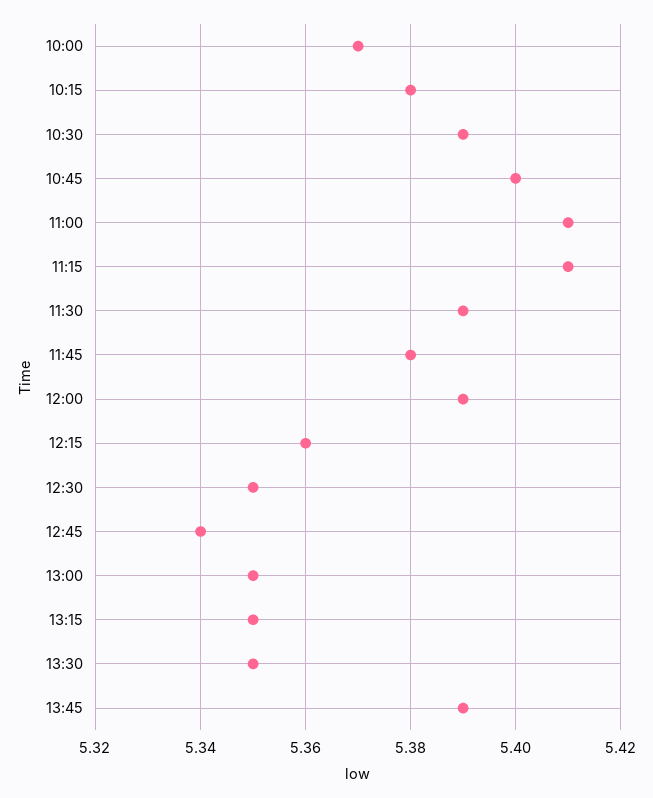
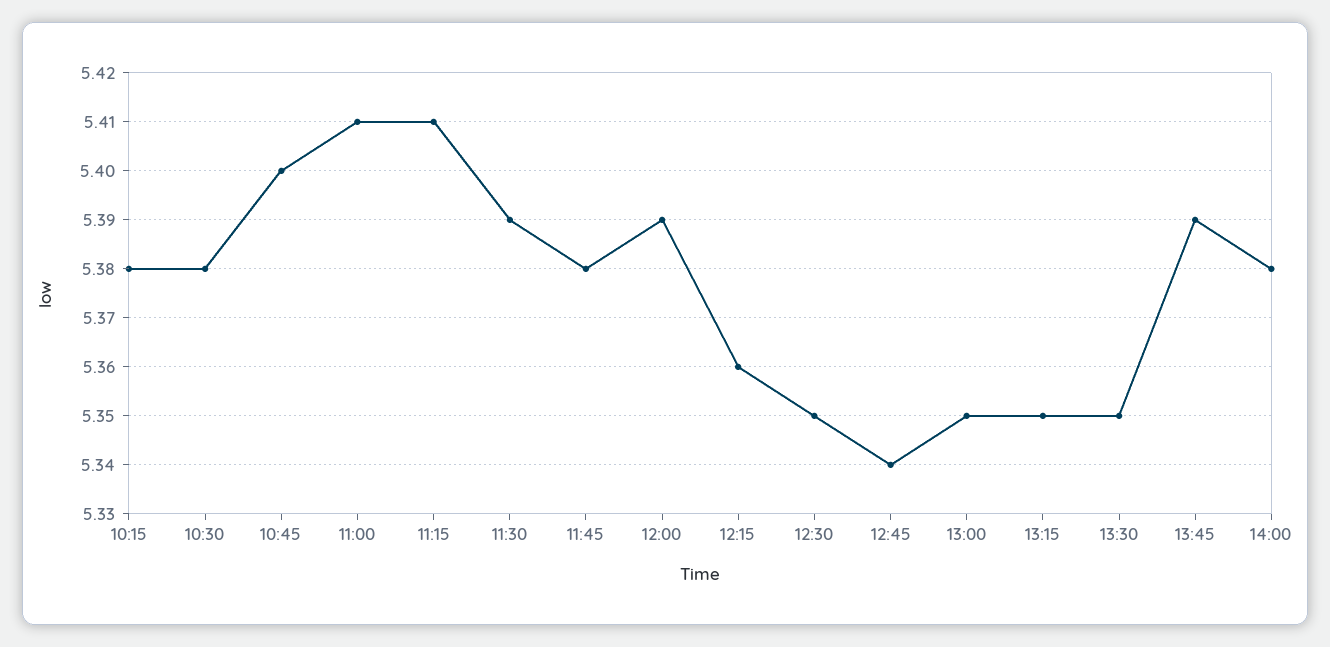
10:00: 5.37 -> none
10:30: 5.39 -> 5.38
14:00: none -> 5.38

